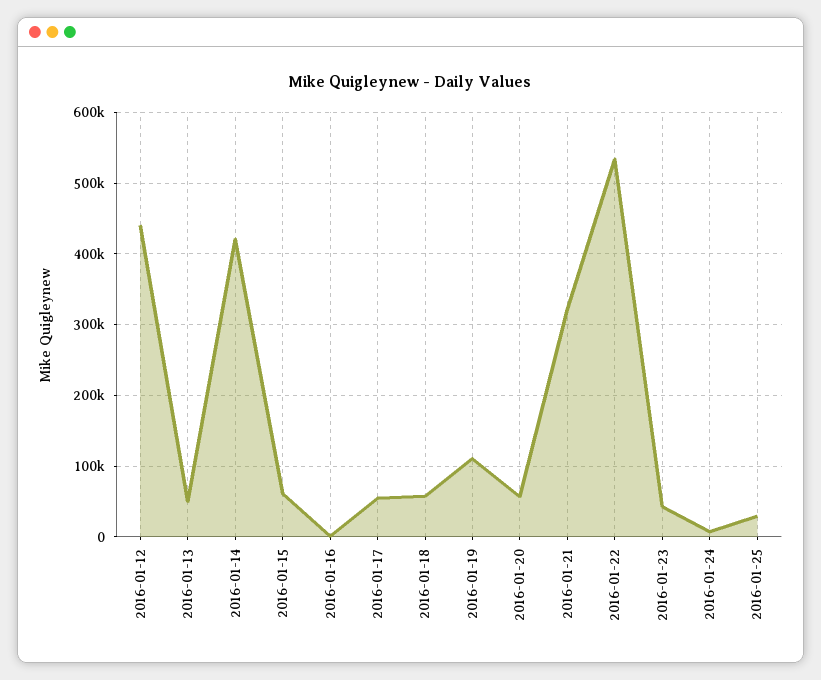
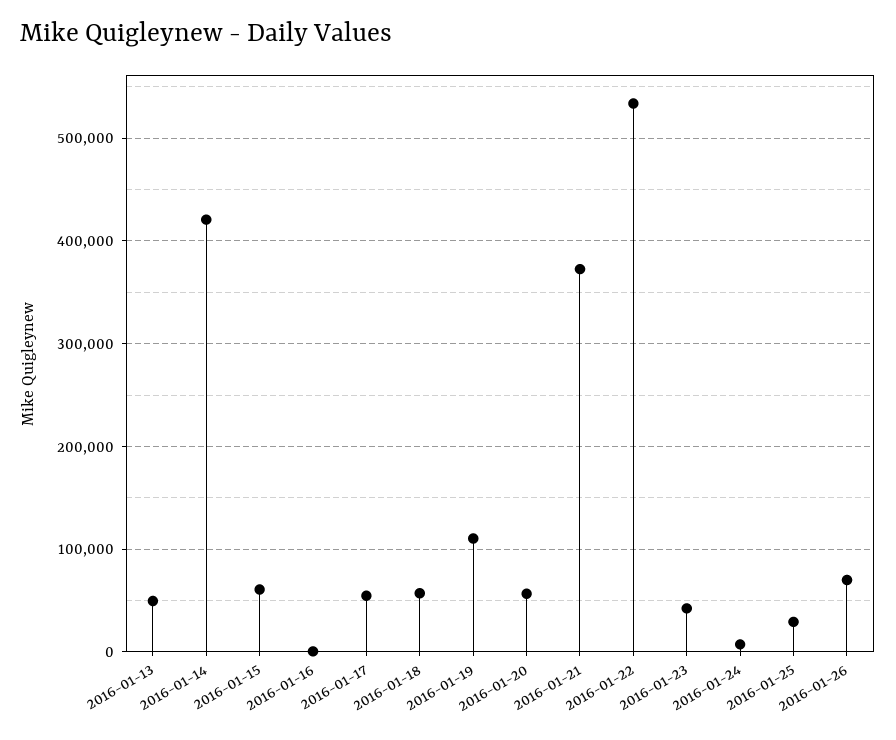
2016-01-12: 440000 -> none
2016-01-21: 320000 -> 370000
2016-01-26: none -> 70000

